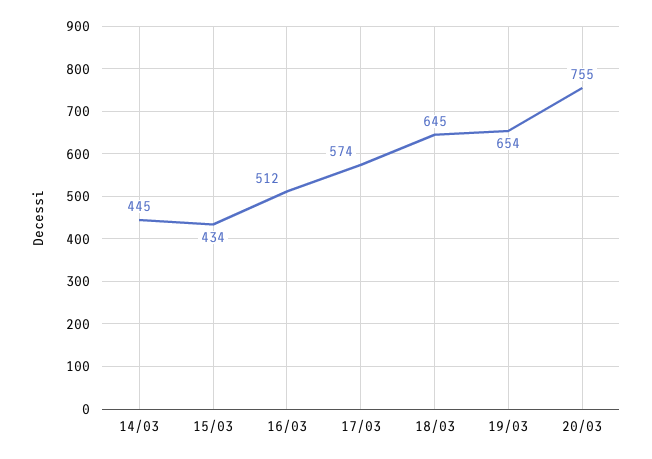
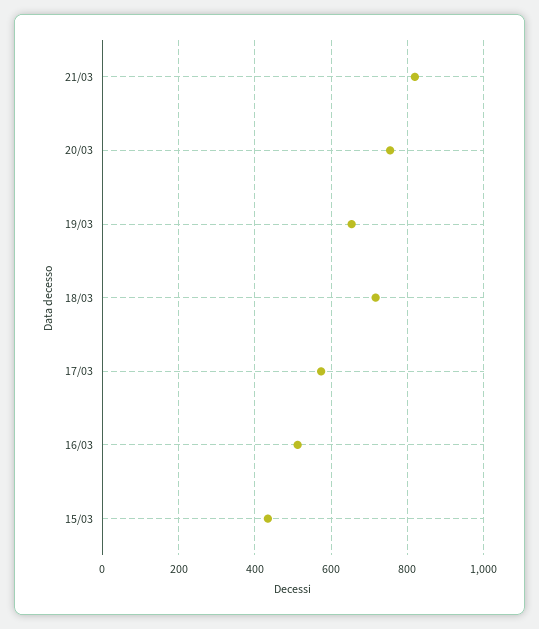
14/03: 445 -> none
18/03: 645 -> 720
21/03: none -> 820

